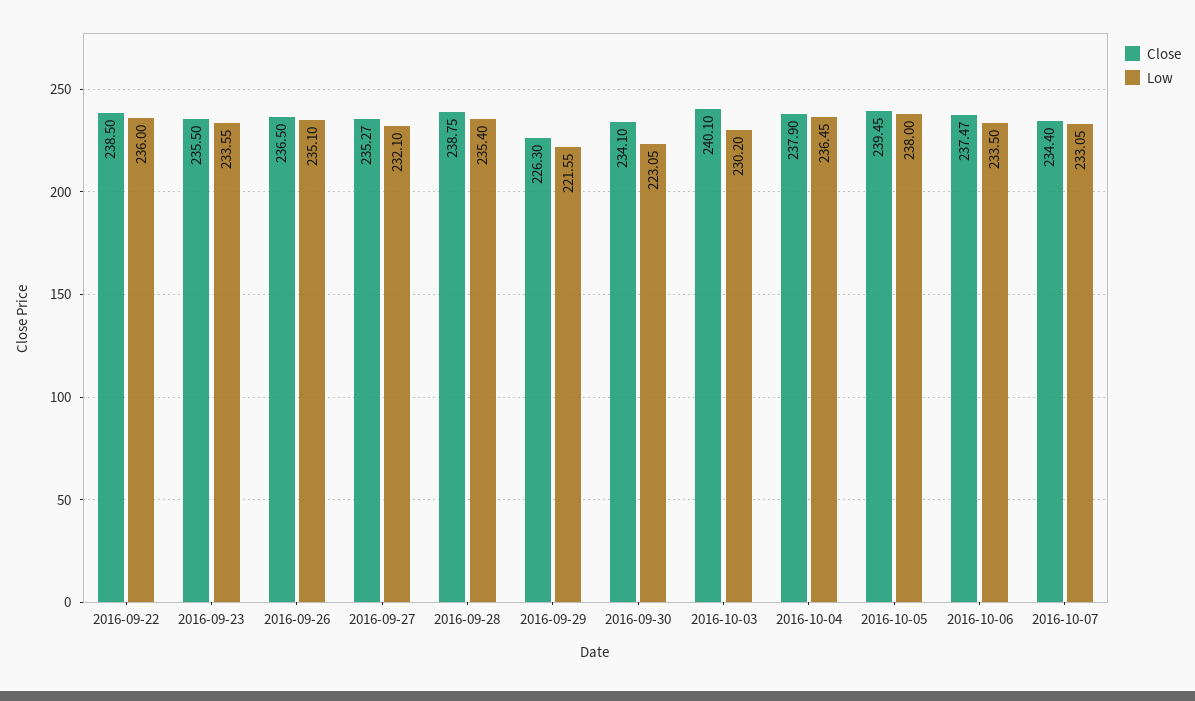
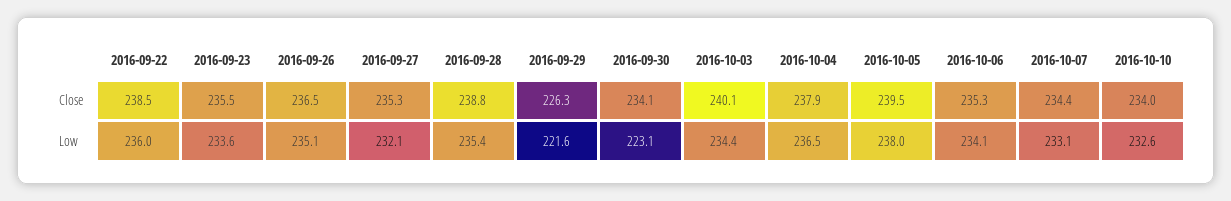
Low, 2016-10-03: 230.2 -> 234.4
Close, 2016-10-06: 237.47 -> 235.3
Low, 2016-10-06: 233.5 -> 234.1
Close, 2016-10-10: none -> 234
Low, 2016-10-10: none -> 232.6

